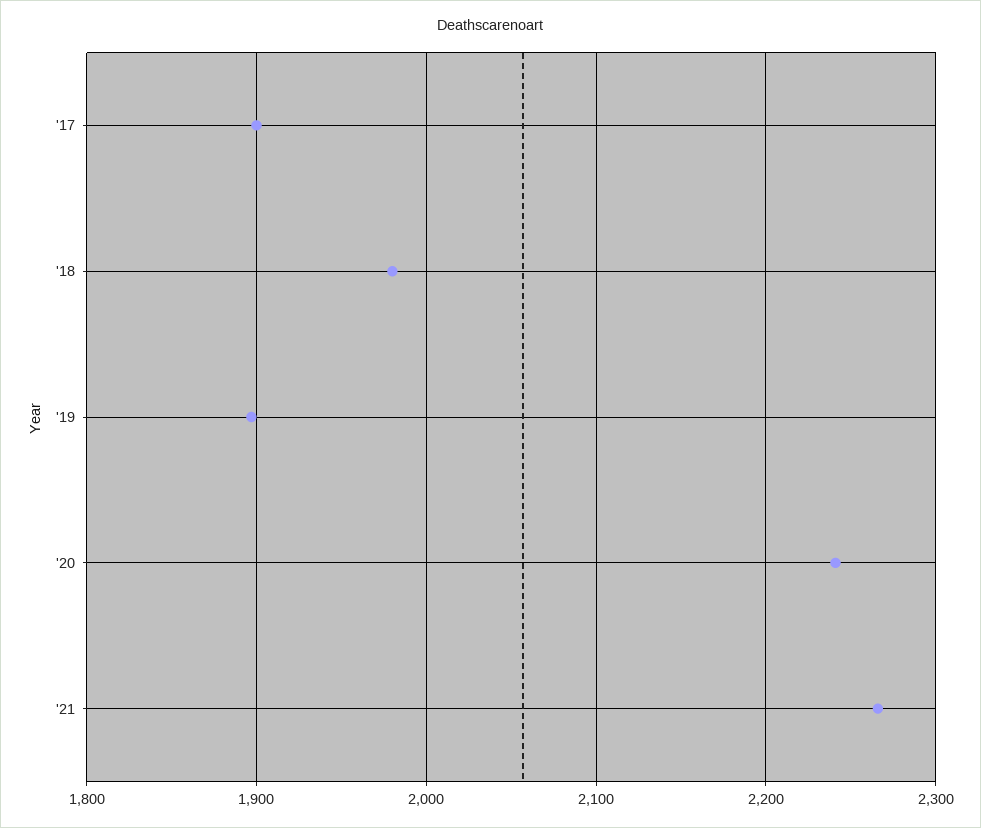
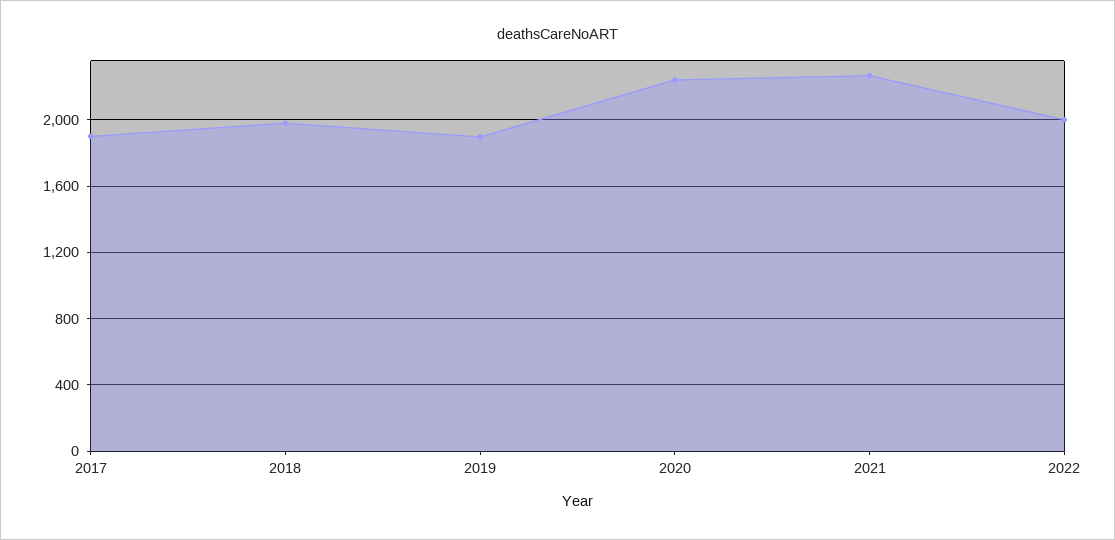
2022: none -> 2000

